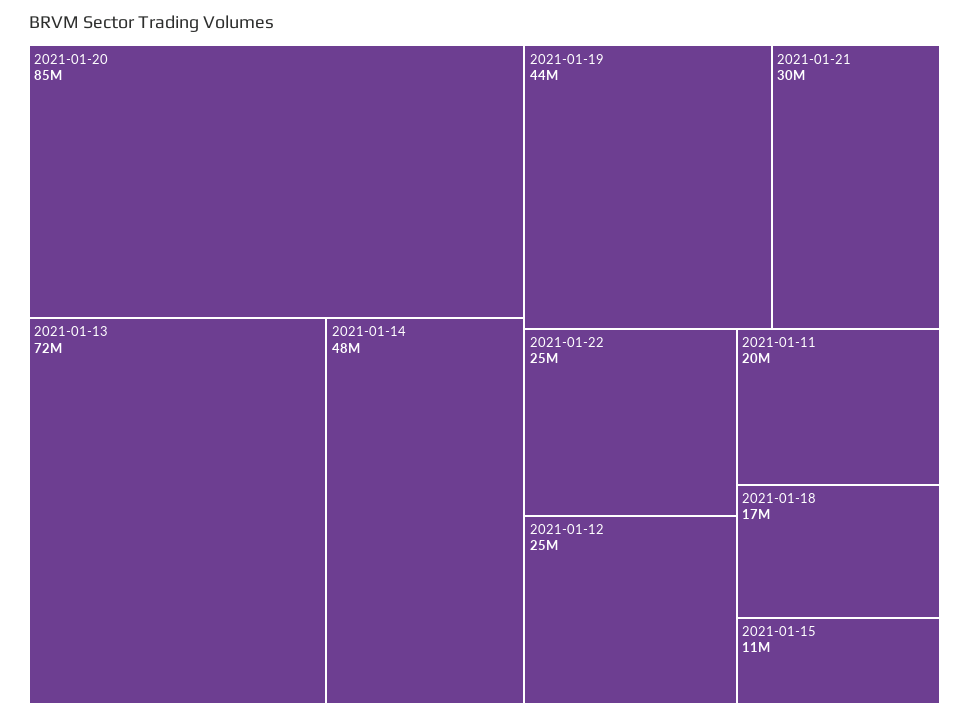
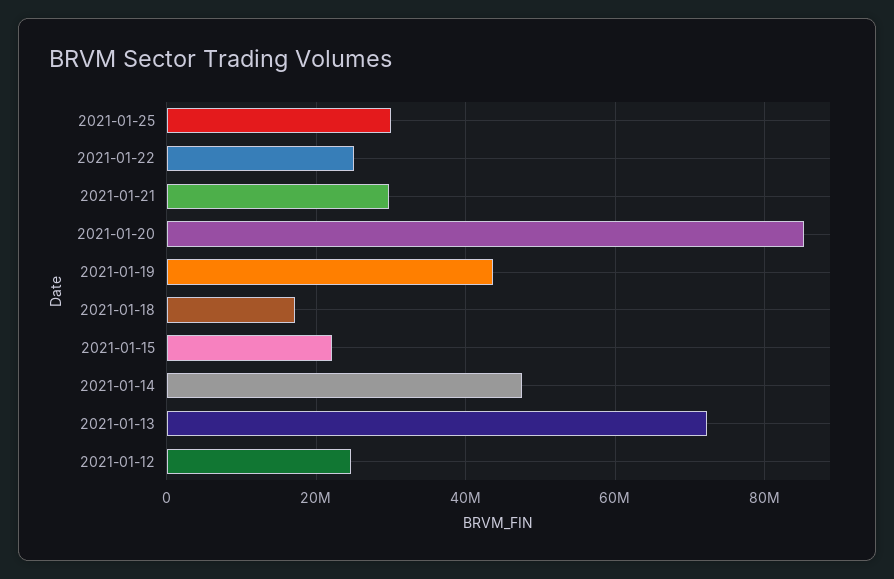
2021-01-11: 20000000 -> none
2021-01-15: 11000000 -> 22000000
2021-01-25: none -> 30000000

